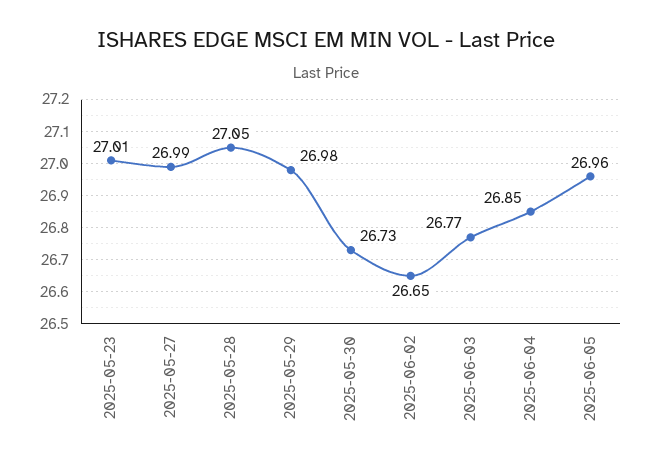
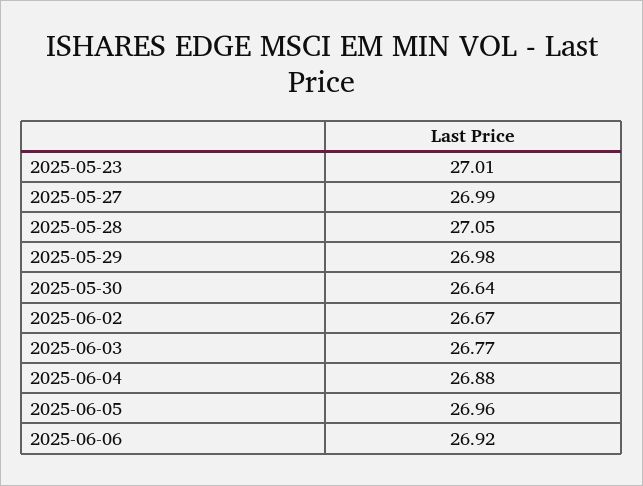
2025-05-30: 26.73 -> 26.64
2025-06-02: 26.65 -> 26.67
2025-06-04: 26.85 -> 26.88
2025-06-06: none -> 26.92

